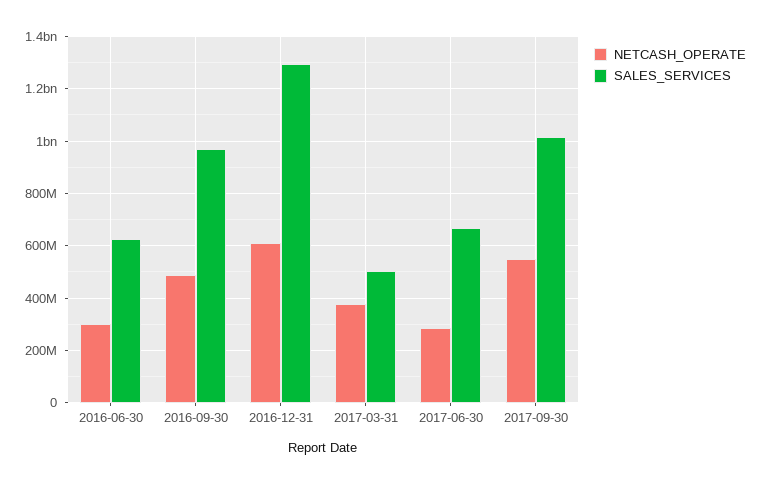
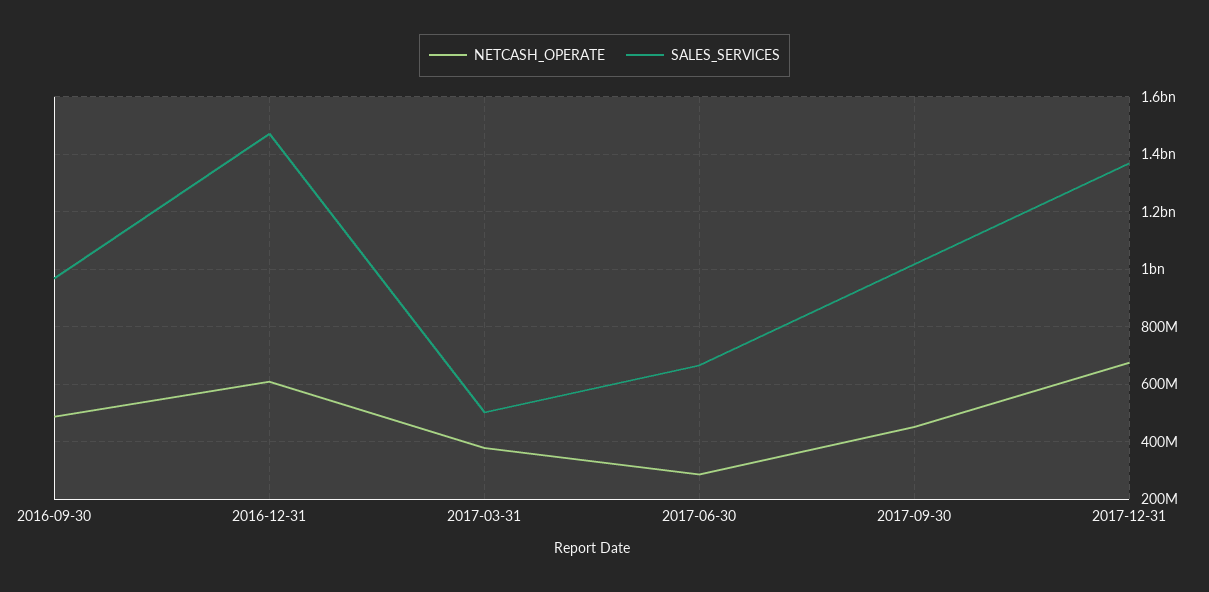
NETCASH_OPERATE, 2016-06-30: 300000000 -> none
SALES_SERVICES, 2016-06-30: 625000000 -> none
SALES_SERVICES, 2016-12-31: 1300000000 -> 1475000000
NETCASH_OPERATE, 2017-09-30: 550000000 -> 450000000
NETCASH_OPERATE, 2017-12-31: none -> 675000000
SALES_SERVICES, 2017-12-31: none -> 1375000000

